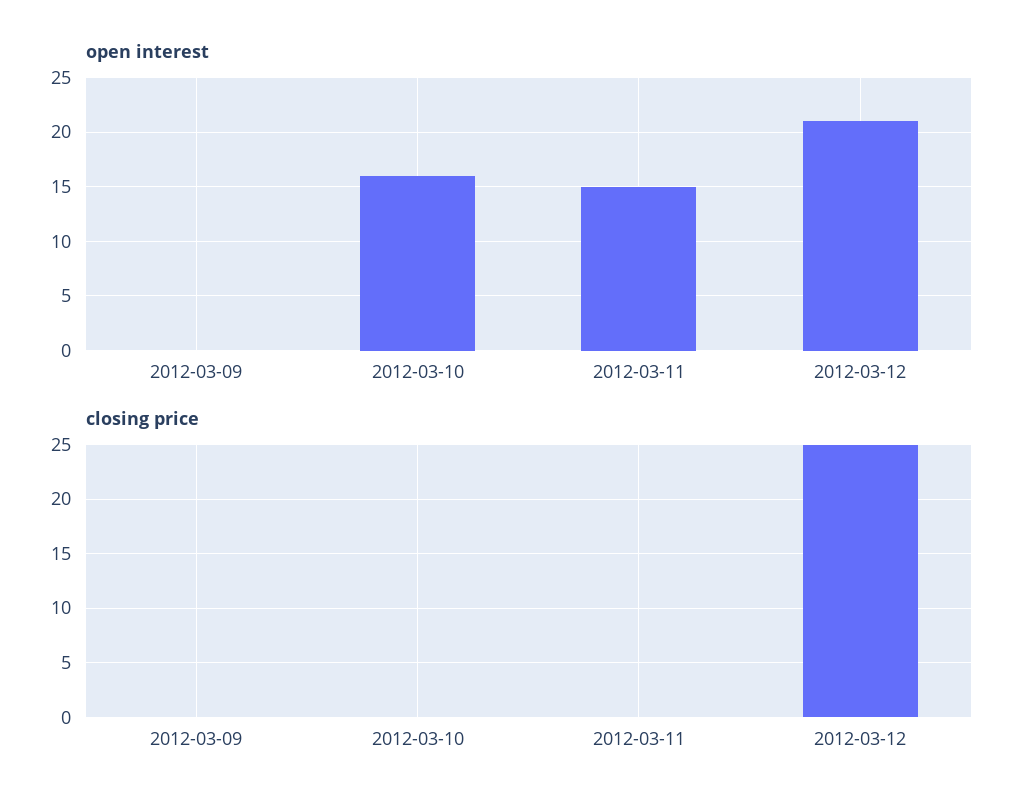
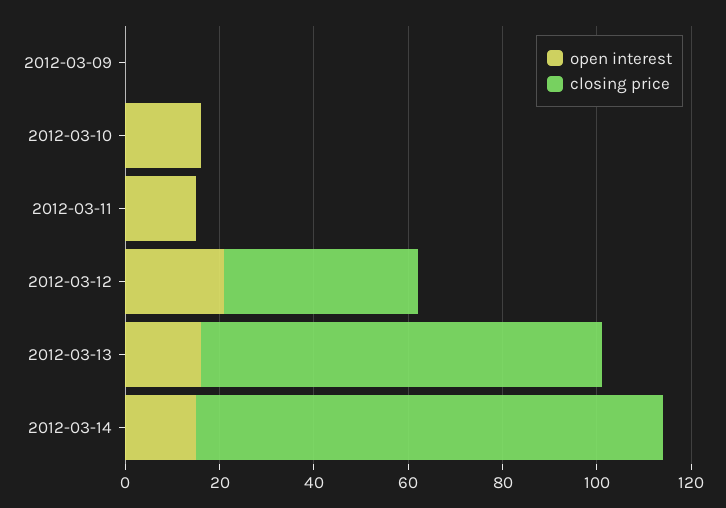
closing price, 2012-03-12: 25 -> 40
open interest, 2012-03-13: none -> 15
closing price, 2012-03-13: none -> 85
open interest, 2012-03-14: none -> 15
closing price, 2012-03-14: none -> 100

